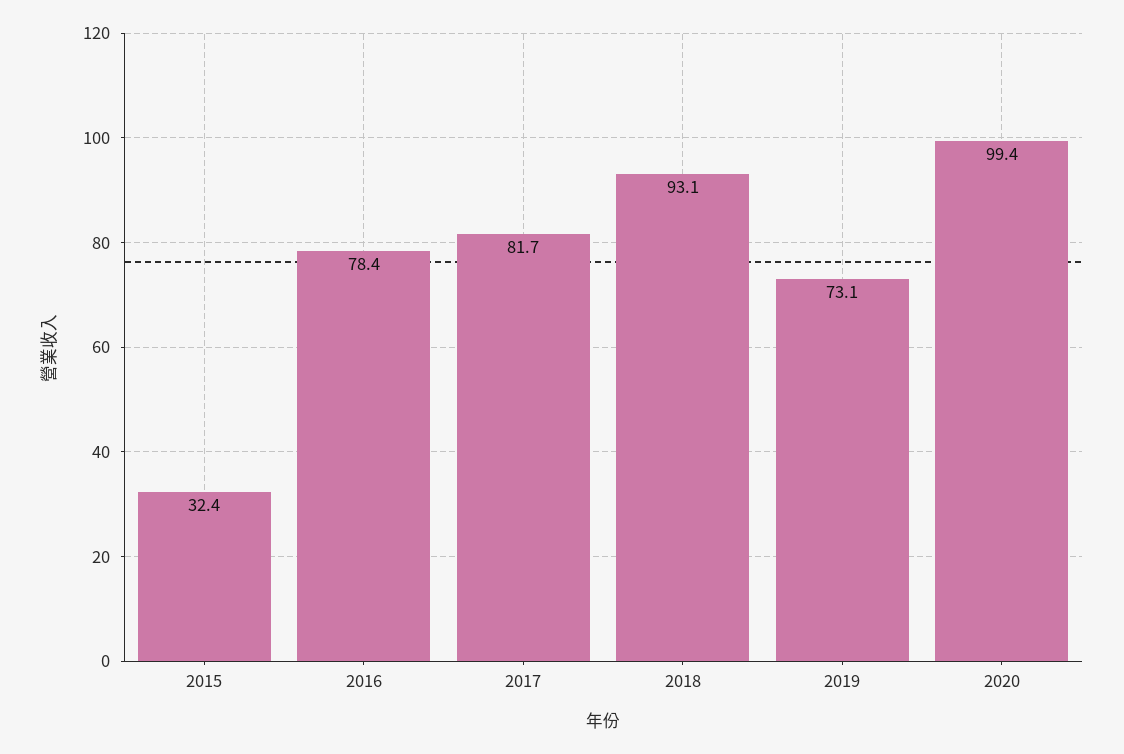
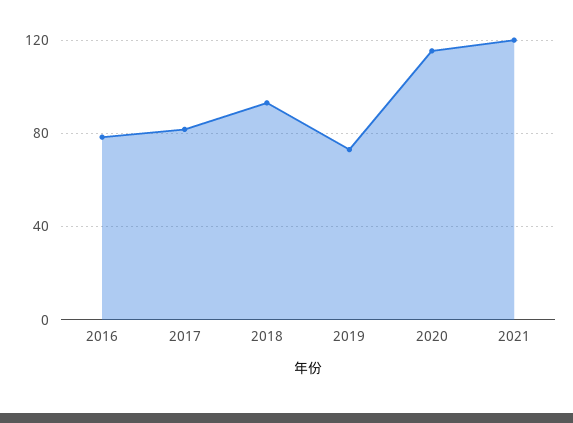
2015: 32.4 -> none
2020: 99.4 -> 115
2021: none -> 120

